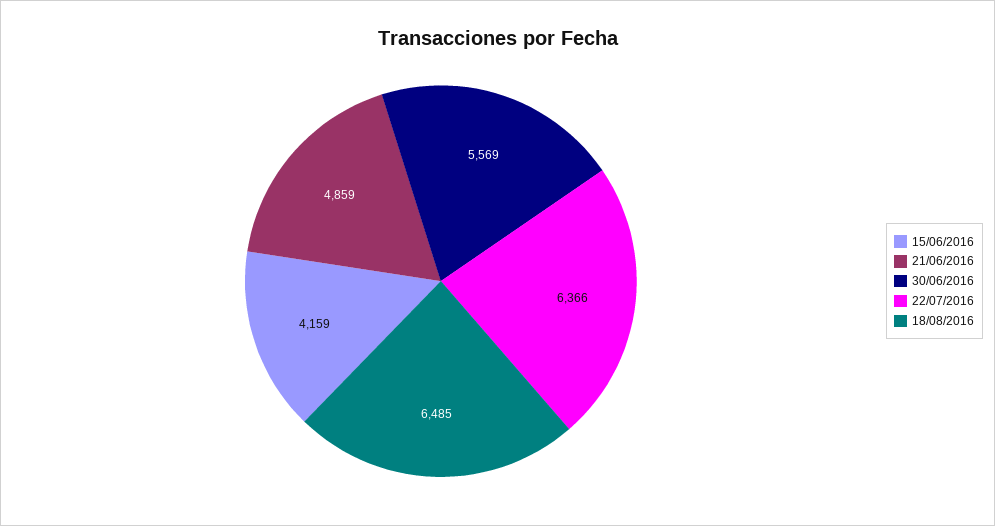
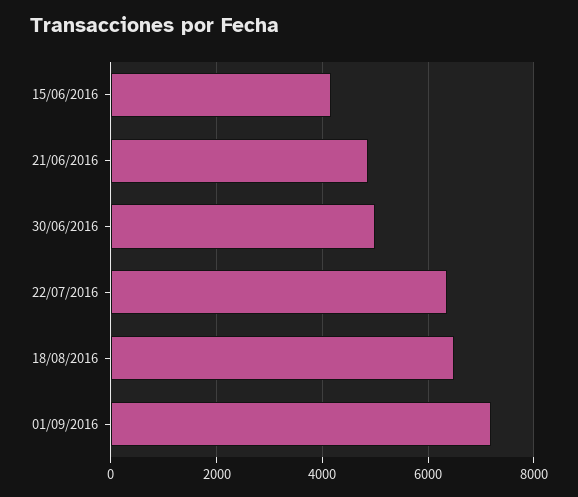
30/06/2016: 5569 -> 5000
01/09/2016: none -> 7200

